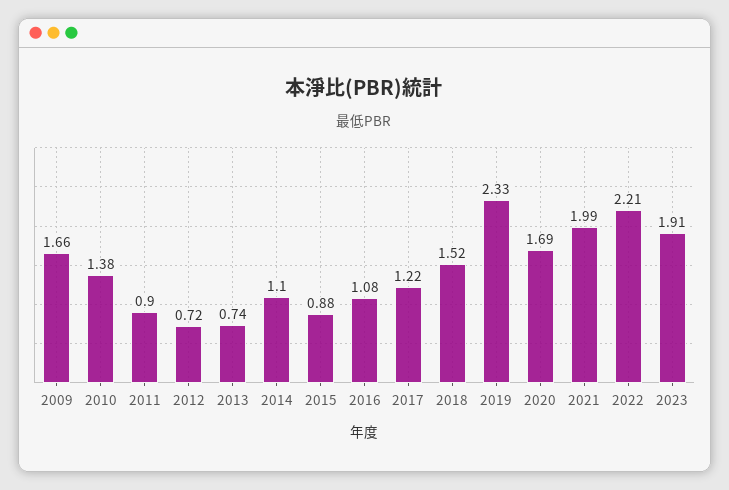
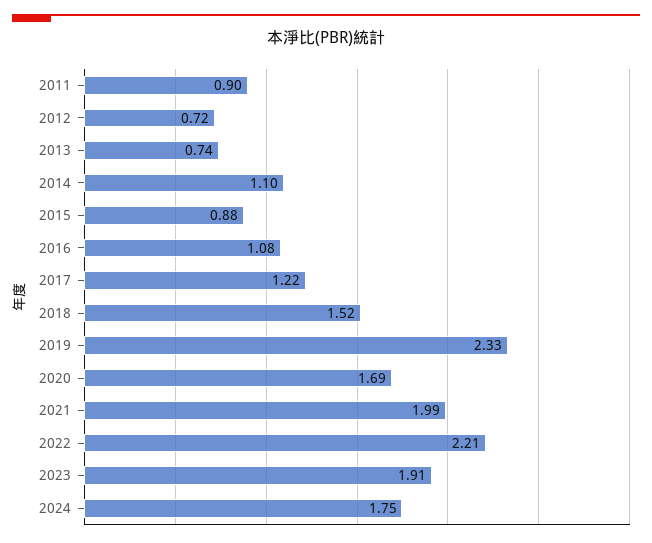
2009: 1.66 -> none
2010: 1.38 -> none
2024: none -> 1.75

